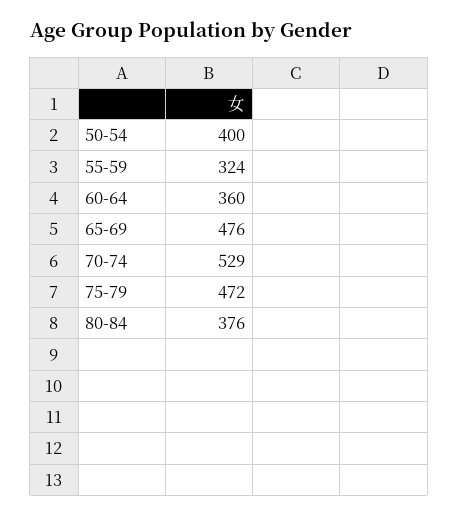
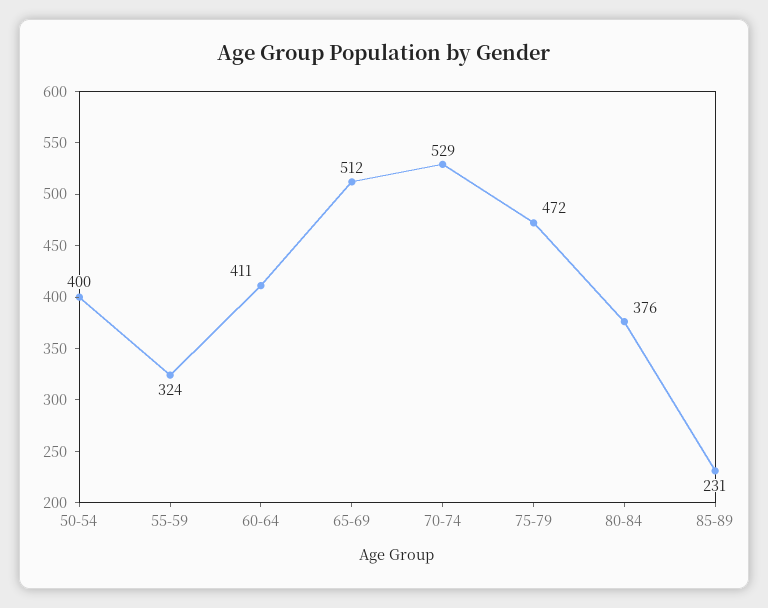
60-64: 360 -> 411
65-69: 476 -> 512
85-89: none -> 231

